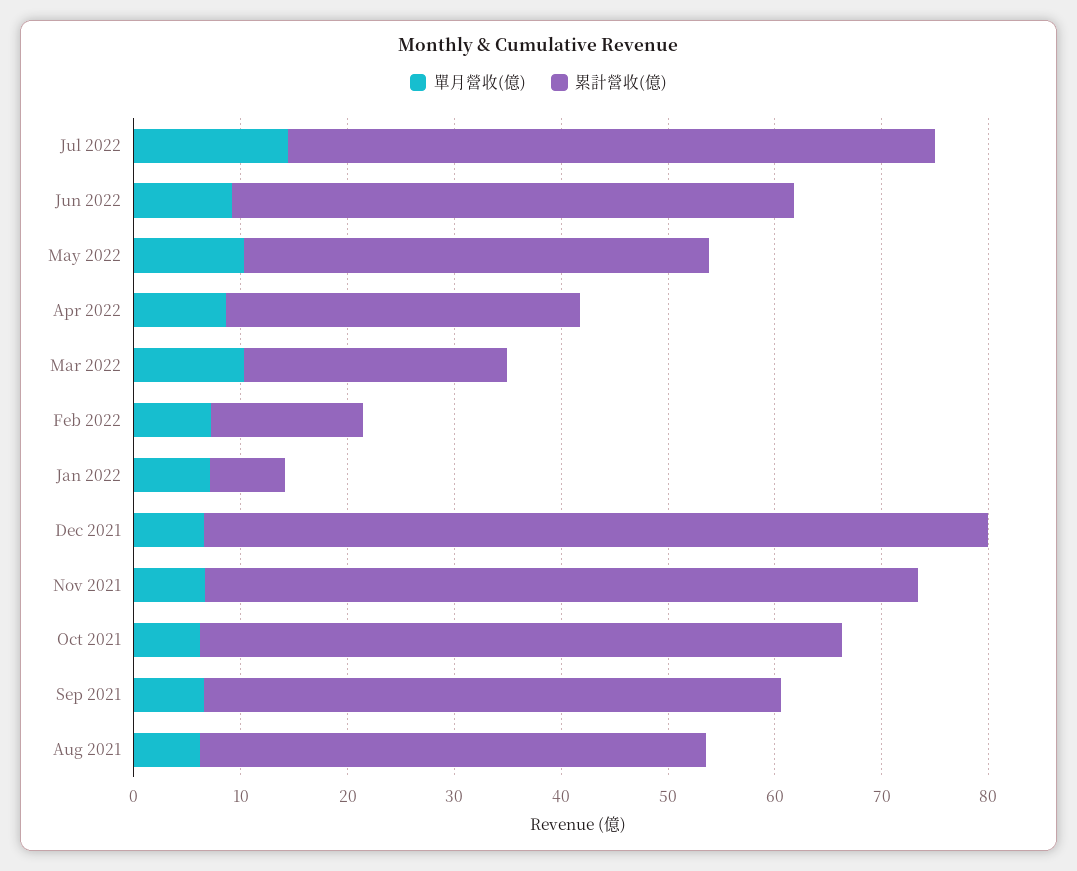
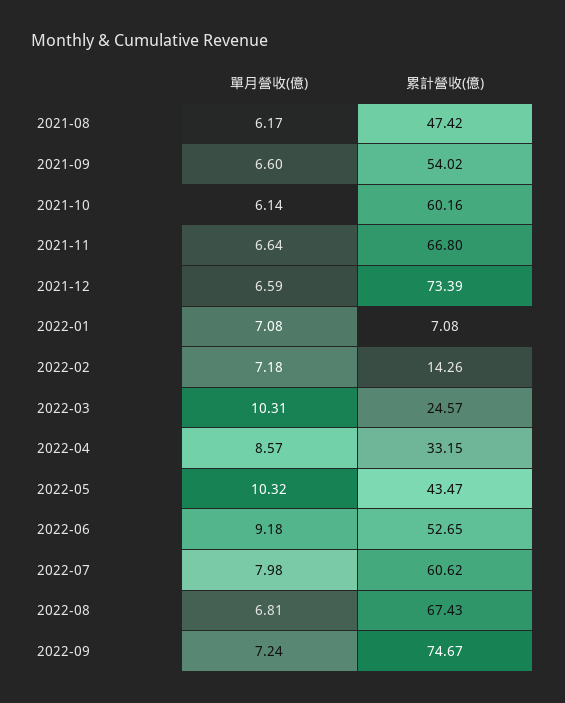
單月營收(億), Jul 2022: 14 -> 7.98
單月營收(億), 2022-08: none -> 6.81
累計營收(億), 2022-08: none -> 67.43
單月營收(億), 2022-09: none -> 7.24
累計營收(億), 2022-09: none -> 74.67

